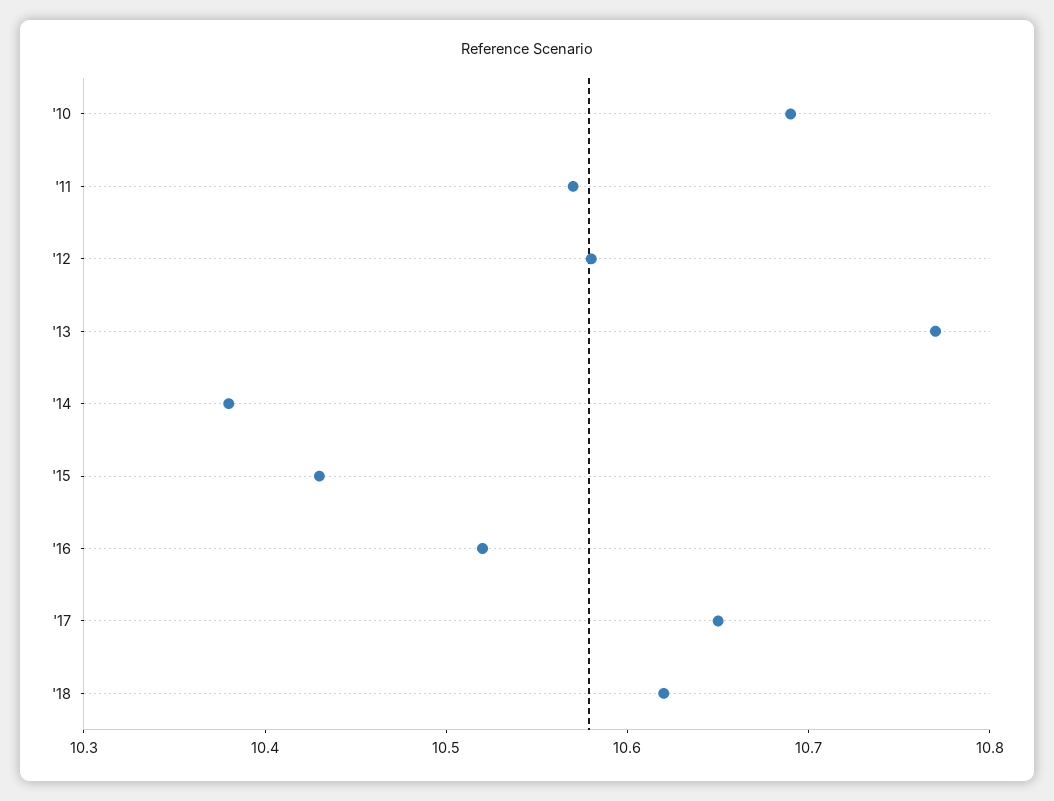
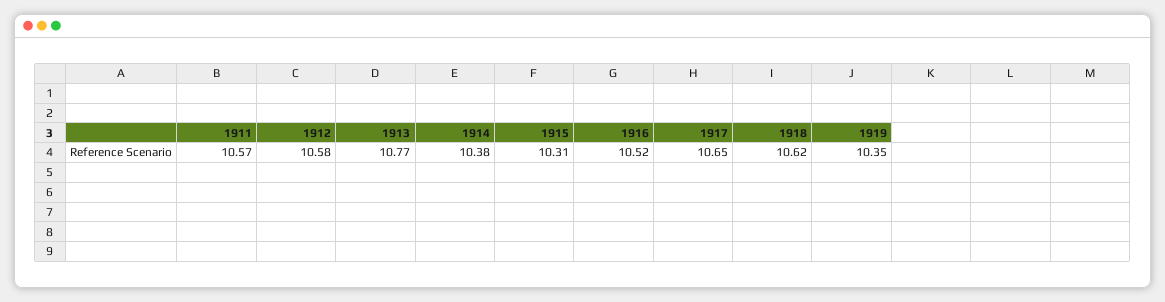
'10: 10.69 -> none
'15: 10.43 -> 10.31
1919: none -> 10.35

